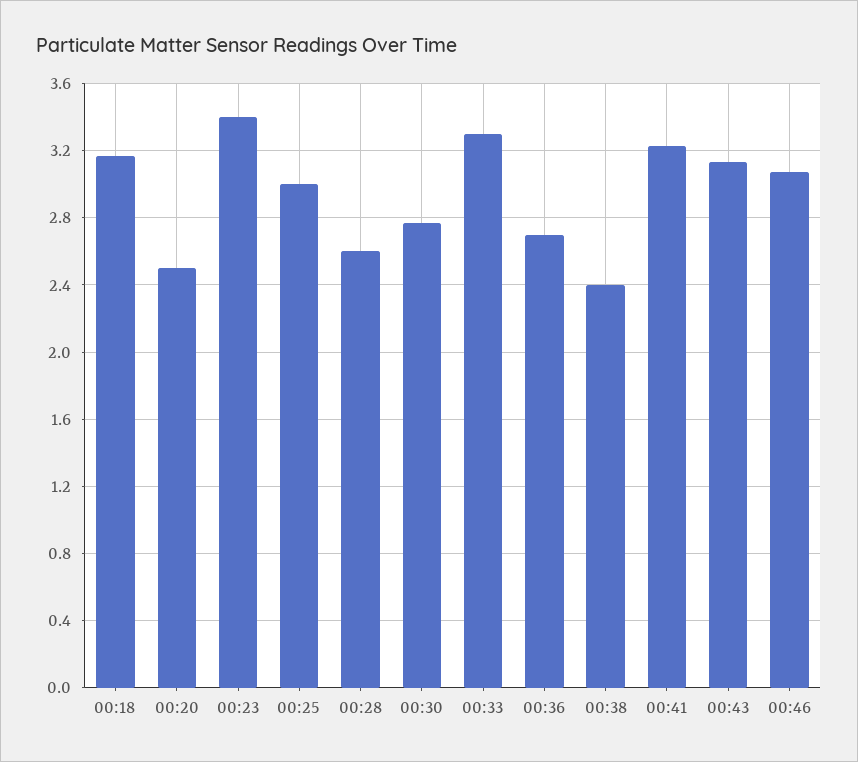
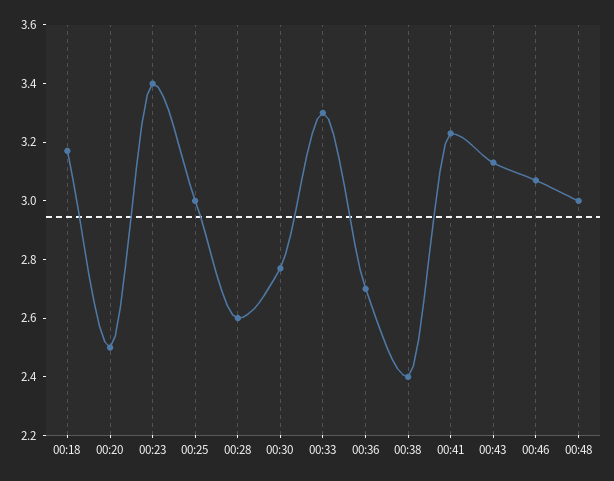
00:48: none -> 3

